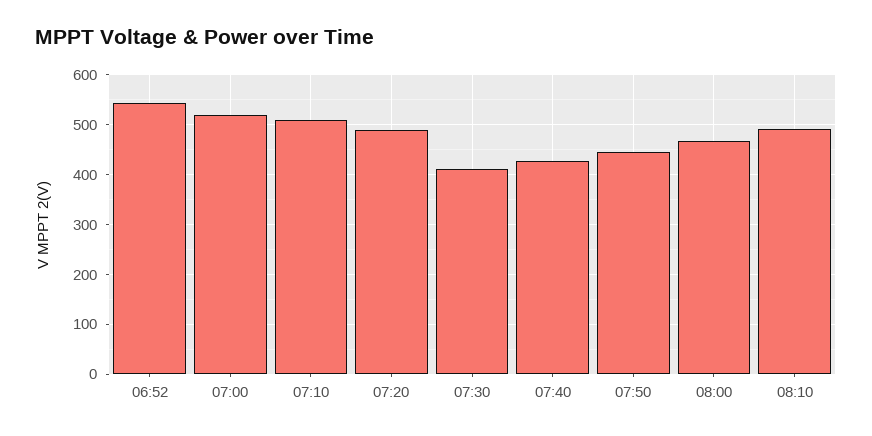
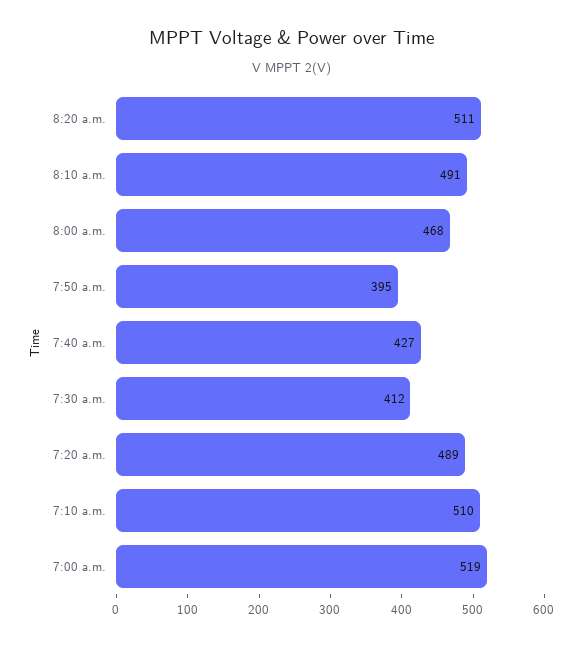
06:52: 540 -> none
07:50: 440 -> 395
8:20 a.m.: none -> 511

